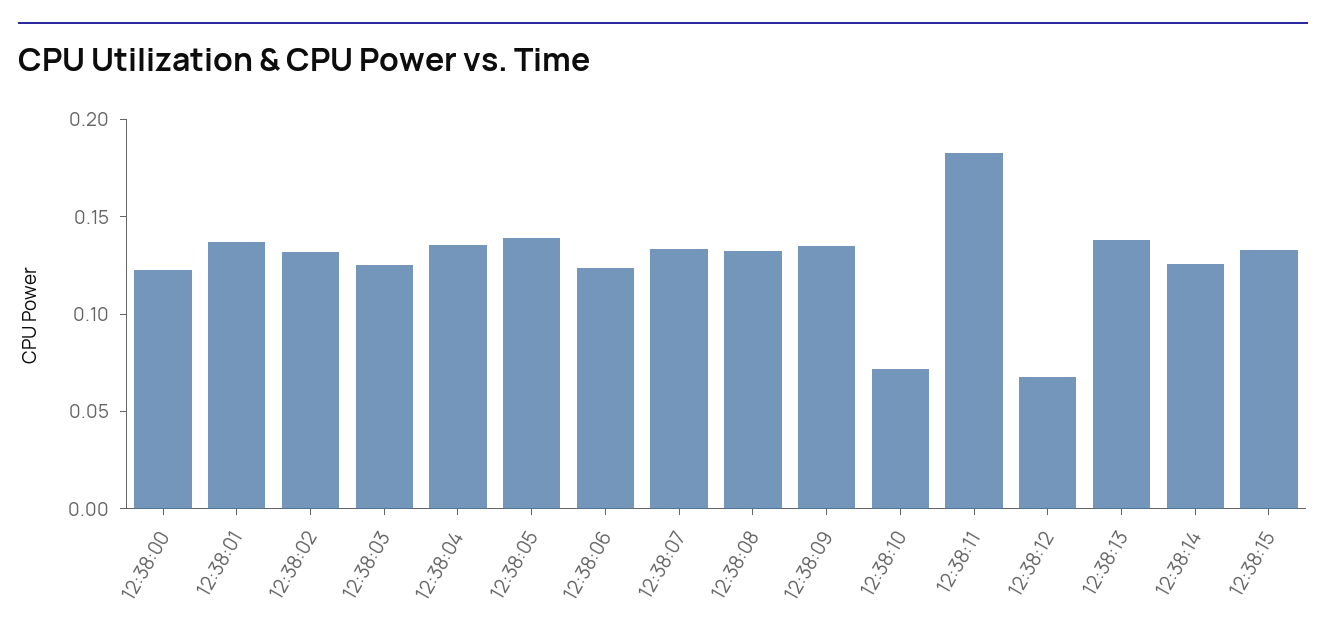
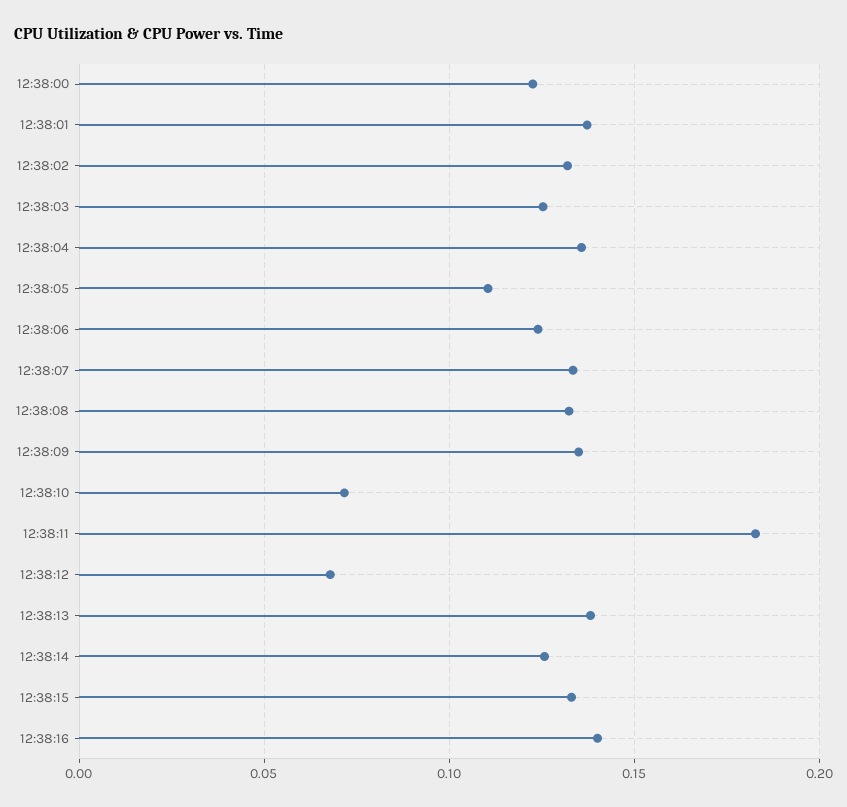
12:38:05: 0.14 -> 0.11
12:38:16: none -> 0.14

